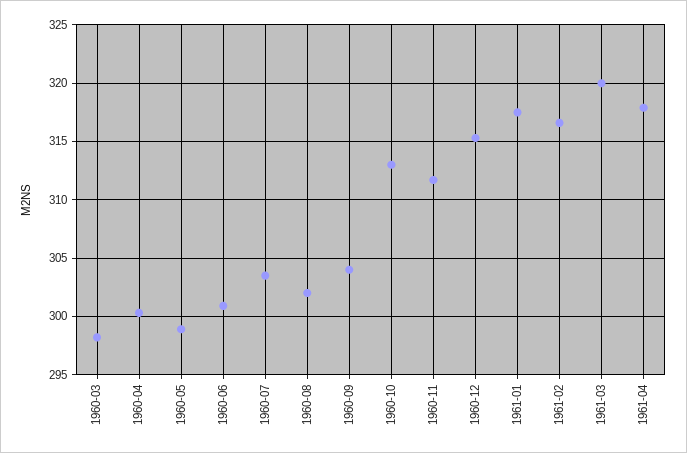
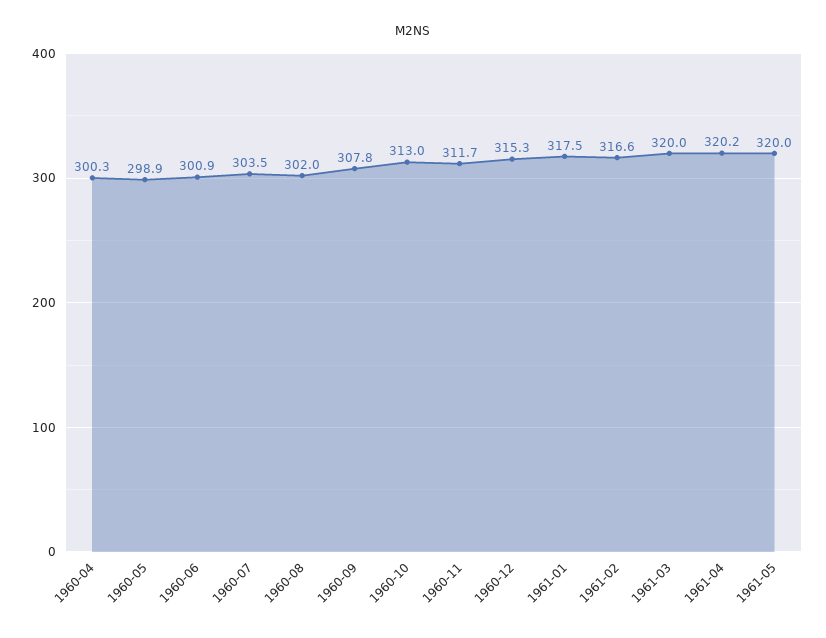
1960-03: 298 -> none
1960-09: 304 -> 307.8
1961-04: 318 -> 320.2
1961-05: none -> 320

